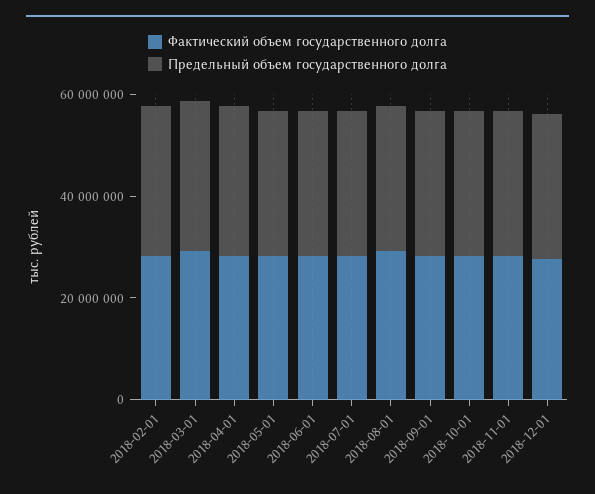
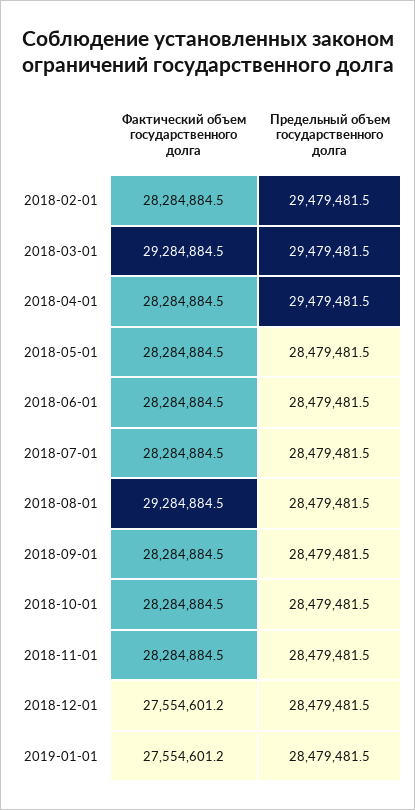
Фактический объем государственного долга, 2019-01-01: none -> 27554601.2
Предельный объем государственного долга, 2019-01-01: none -> 28479481.5

